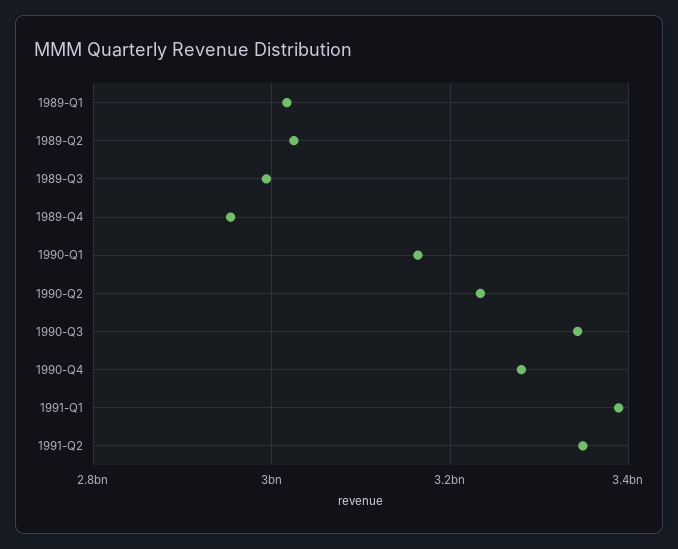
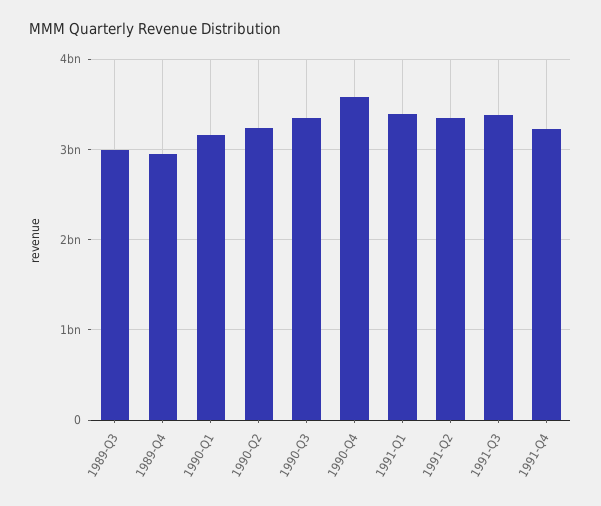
1989-Q1: 3020000000 -> none
1989-Q2: 3020000000 -> none
1990-Q4: 3280000000 -> 3600000000
1991-Q3: none -> 3400000000
1991-Q4: none -> 3200000000

